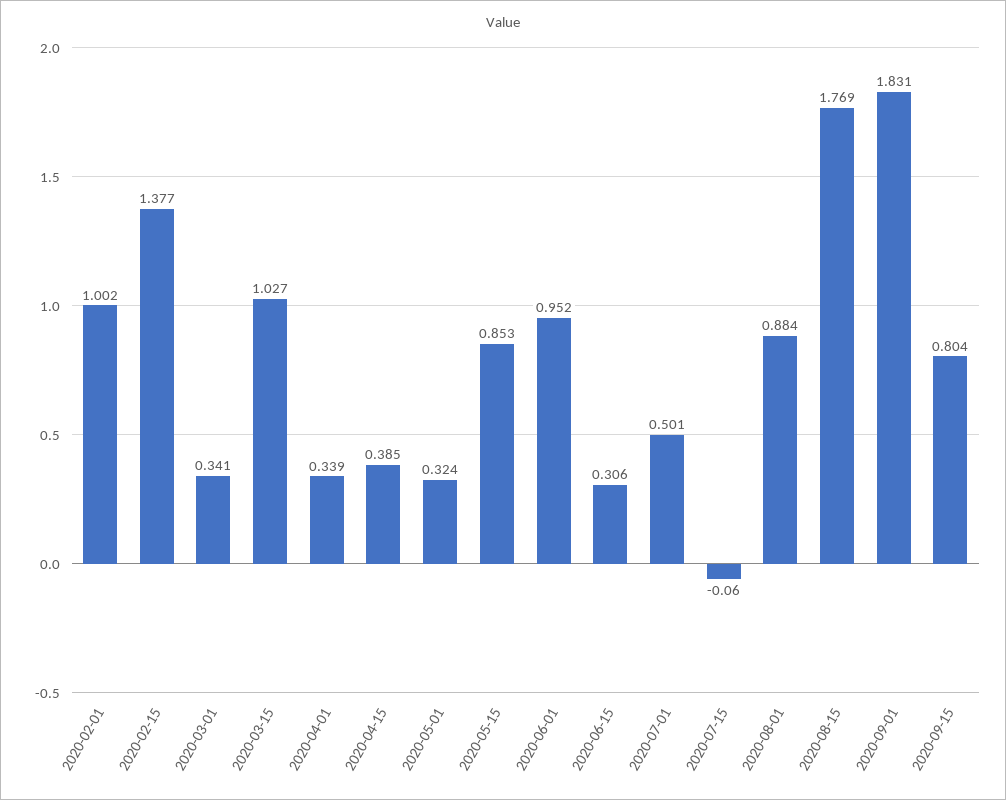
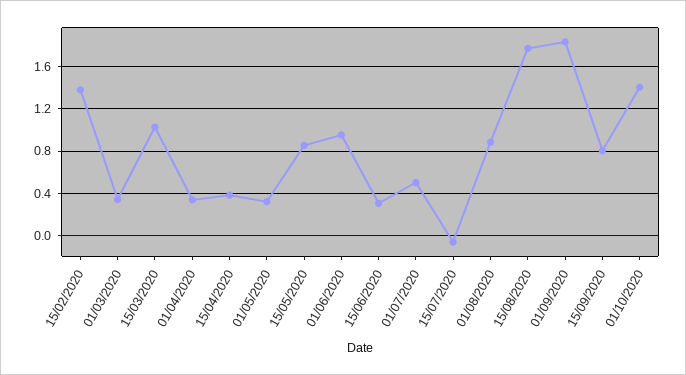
2020-02-01: 1.002 -> none
01/10/2020: none -> 1.4

